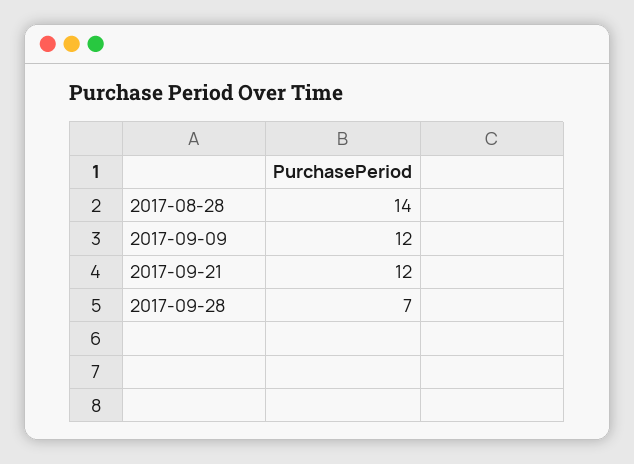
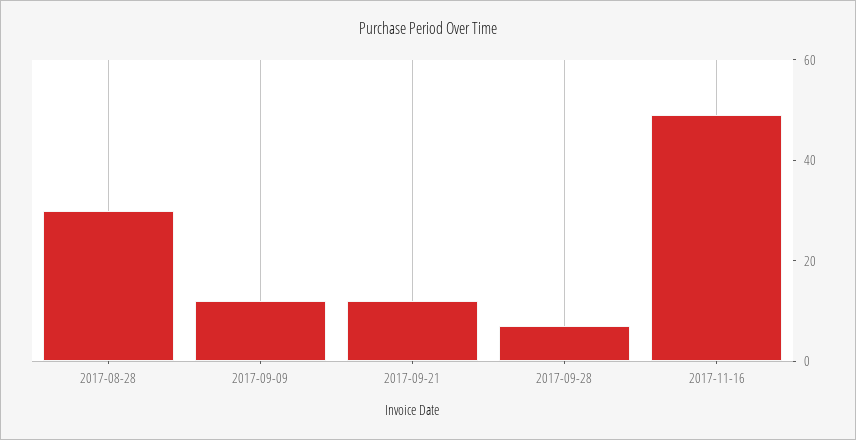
2017-08-28: 14 -> 30
2017-11-16: none -> 50

